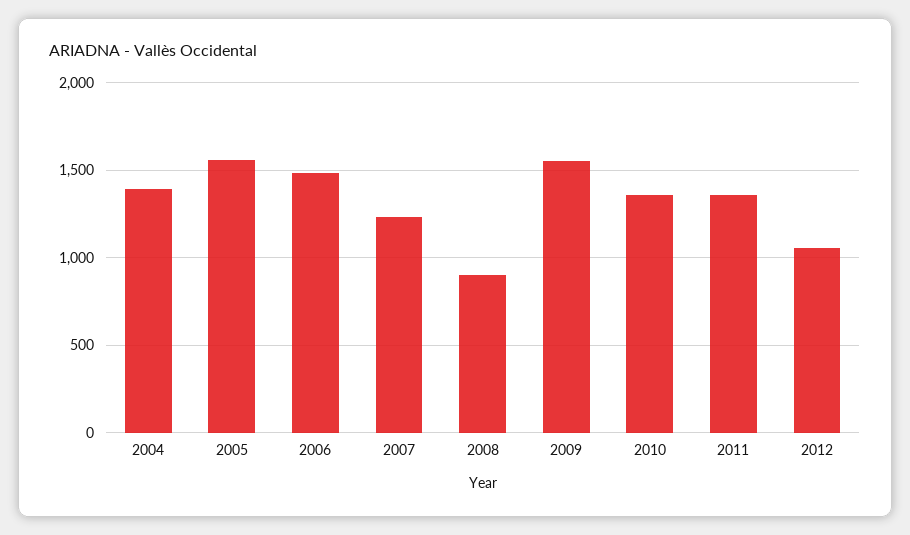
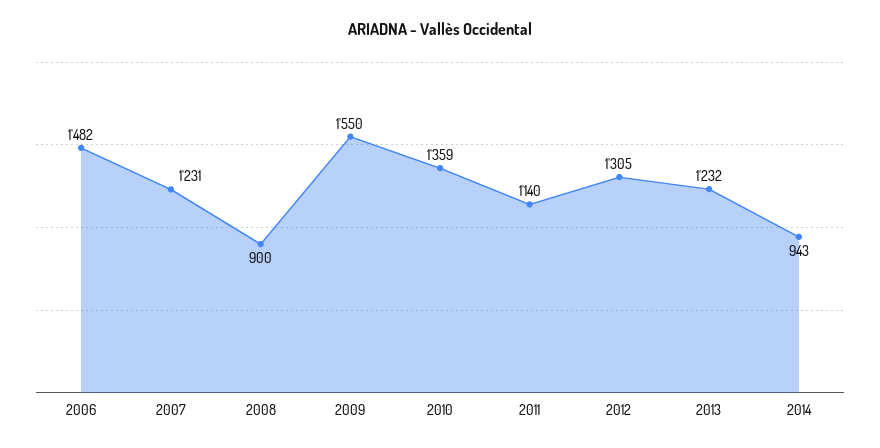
2004: 1400 -> none
2005: 1550 -> none
2011: 1350 -> 1140
2012: 1050 -> 1305
2013: none -> 1232
2014: none -> 943

